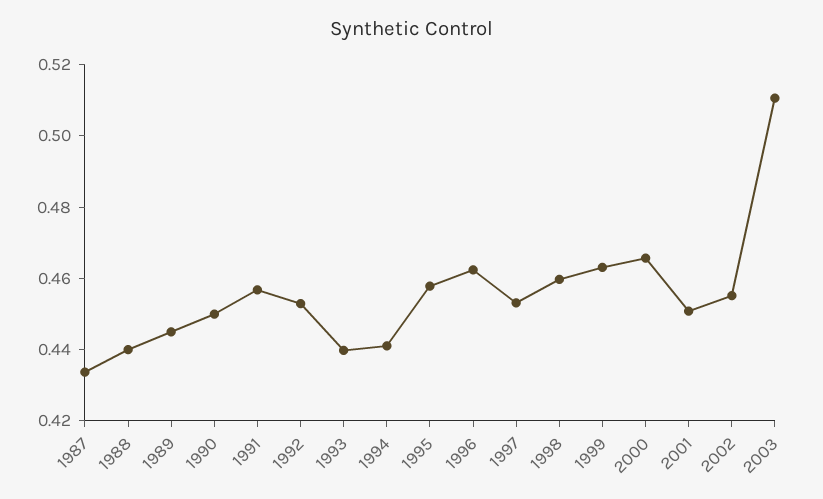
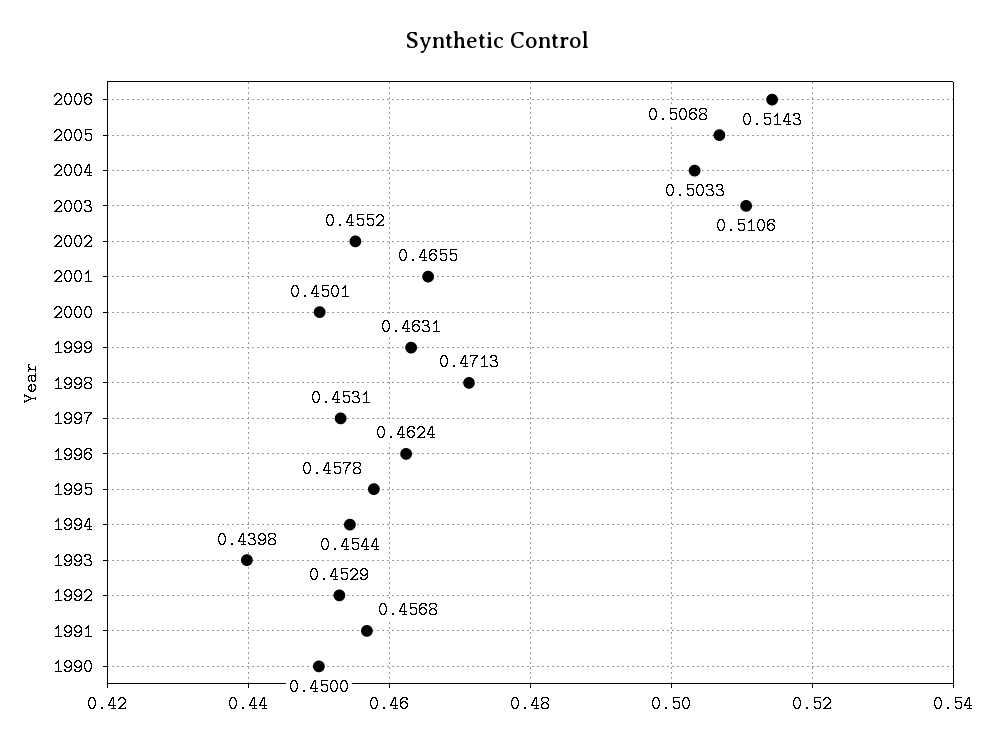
1987: 0.435 -> none
1988: 0.44 -> none
1989: 0.445 -> none
1994: 0.44 -> 0.4544
1998: 0.46 -> 0.4713
2000: 0.465 -> 0.4501
2001: 0.45 -> 0.4655
2006: none -> 0.5143
2005: none -> 0.5068
2004: none -> 0.5033

